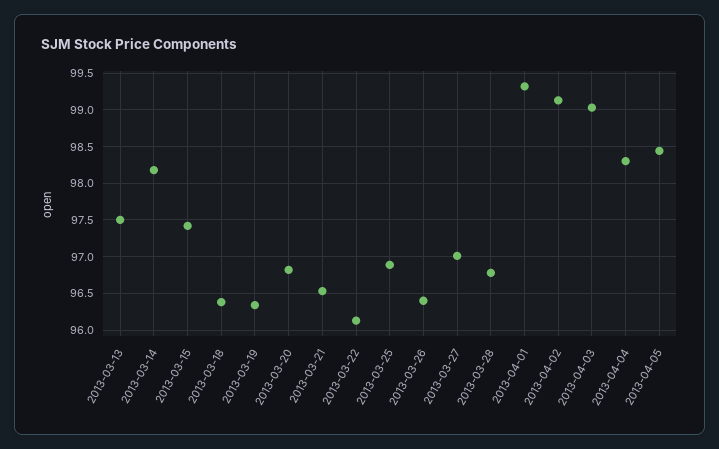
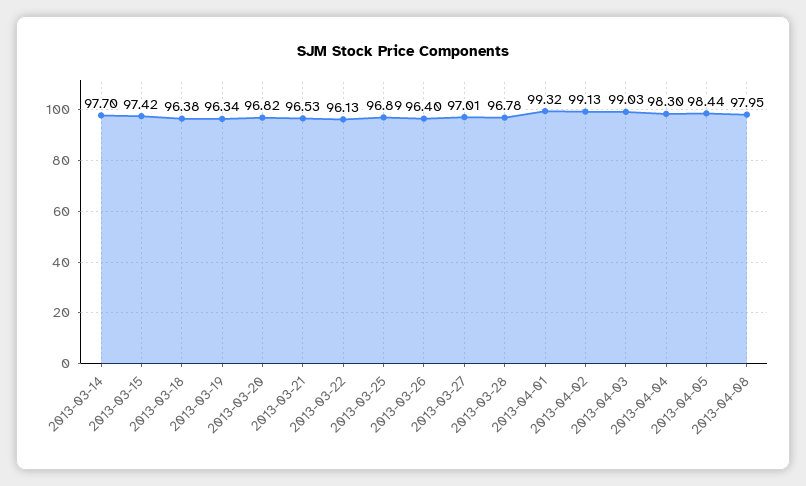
2013-03-13: 97.5 -> none
2013-03-14: 98.2 -> 97.7
2013-04-08: none -> 97.95

